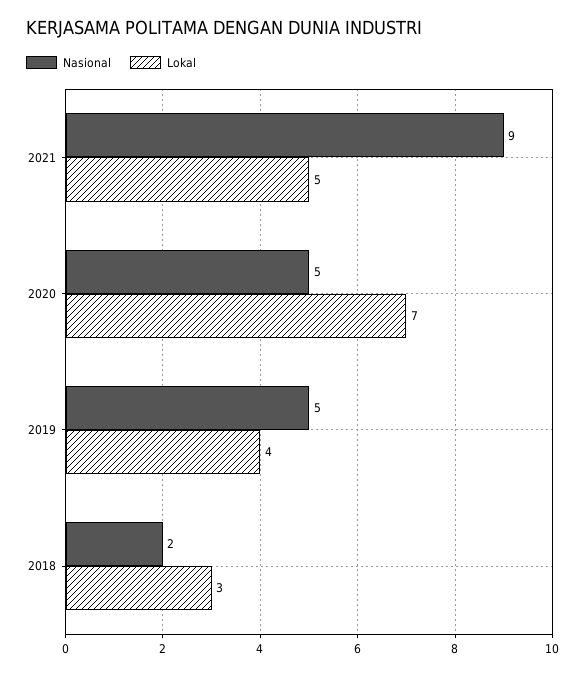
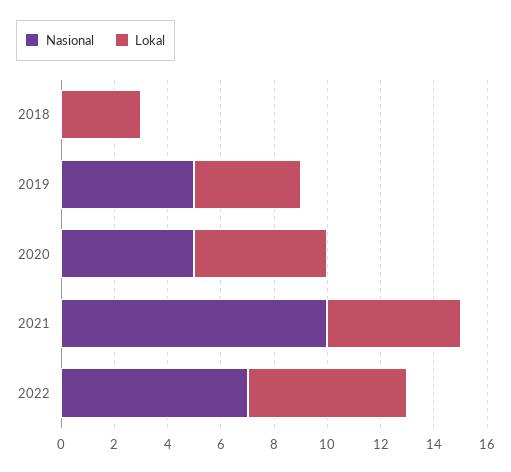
Nasional, 2021: 9 -> 10
Lokal, 2020: 7 -> 5
Nasional, 2018: 2 -> 0
Nasional, 2022: none -> 7
Lokal, 2022: none -> 6

